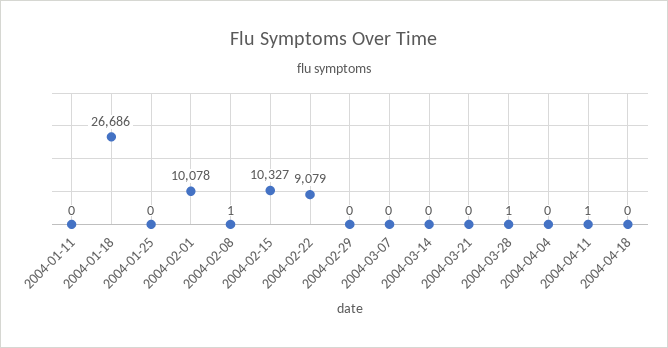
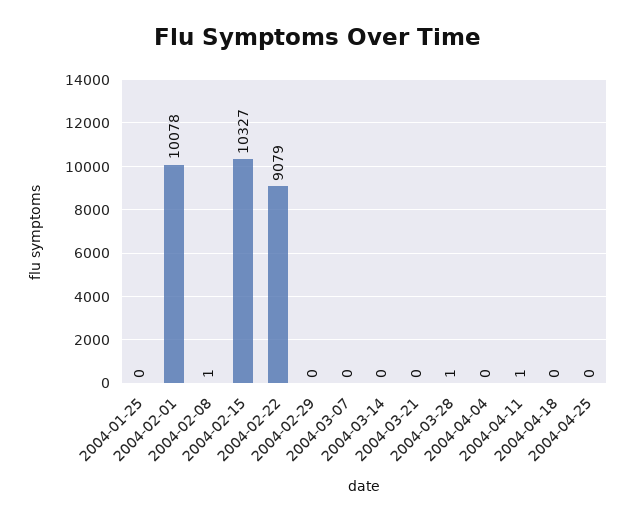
2004-01-11: 0 -> none
2004-01-18: 26686 -> none
2004-04-25: none -> 0

